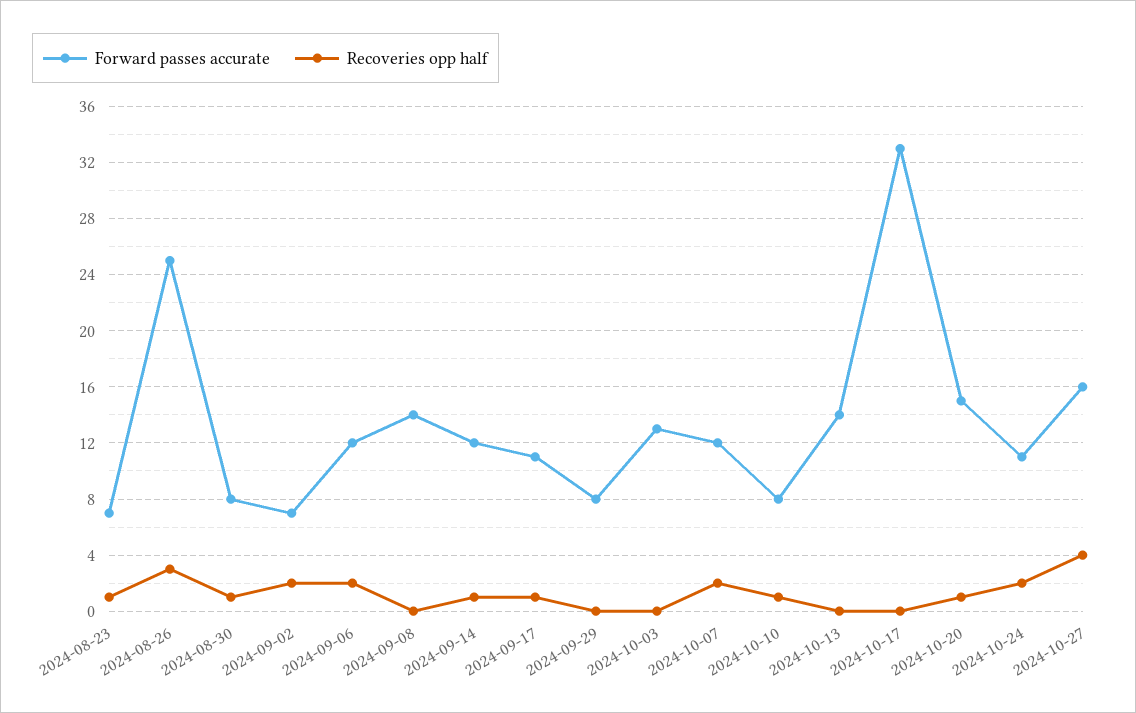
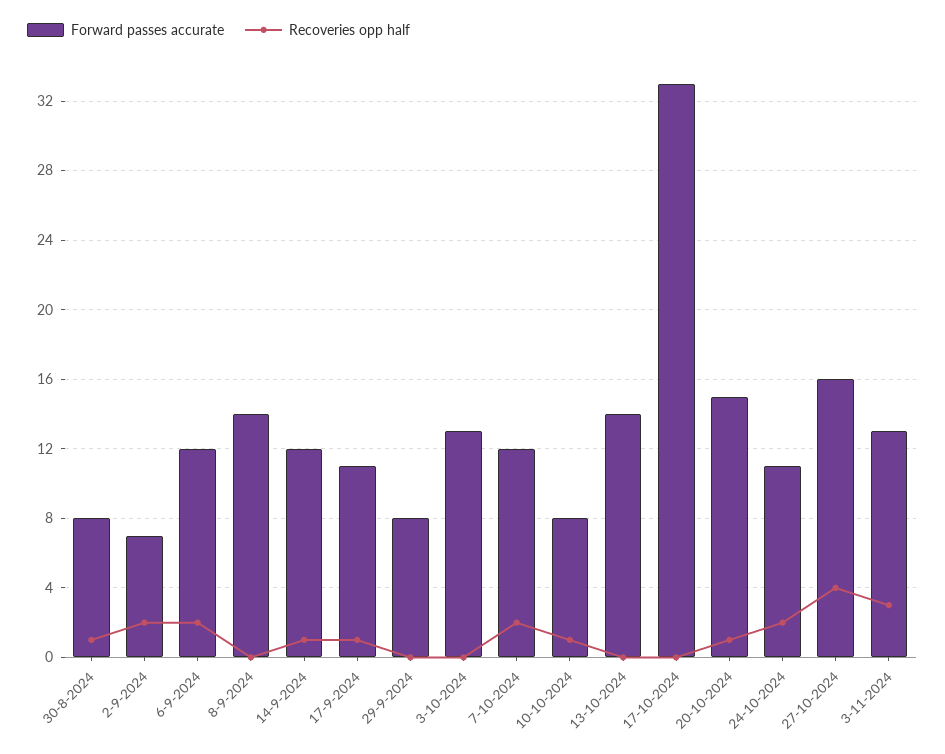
Forward passes accurate, 2024-08-23: 7 -> none
Recoveries opp half, 2024-08-23: 1 -> none
Forward passes accurate, 2024-08-26: 25 -> none
Recoveries opp half, 2024-08-26: 3 -> none
Forward passes accurate, 3-11-2024: none -> 13
Recoveries opp half, 3-11-2024: none -> 3

